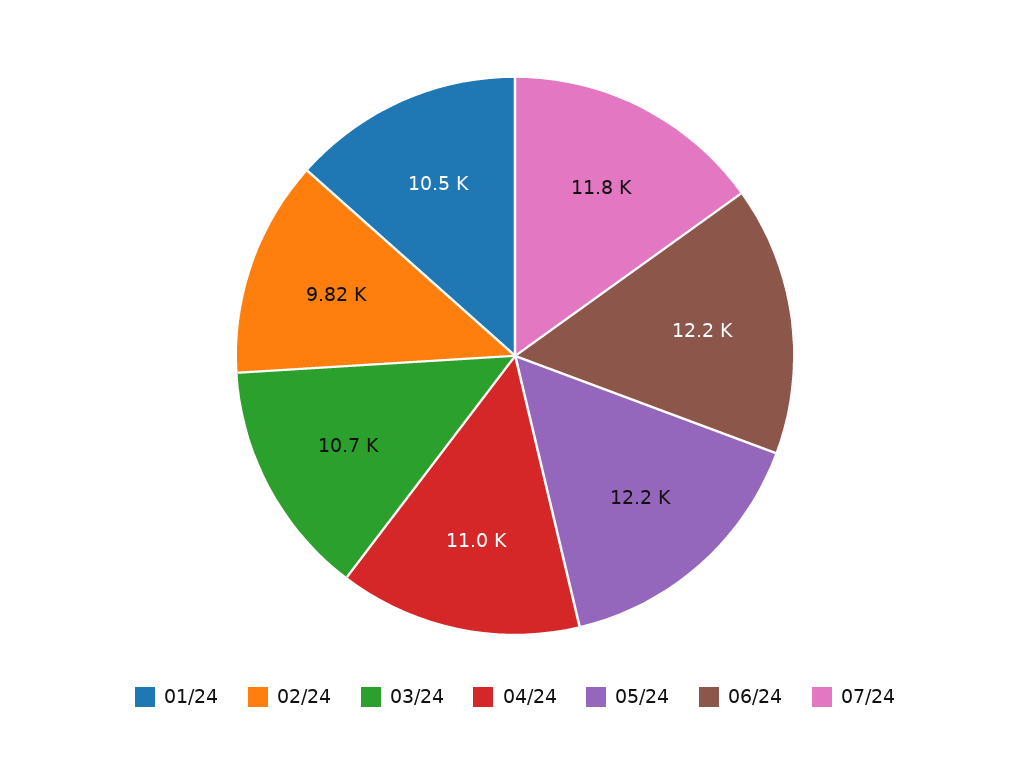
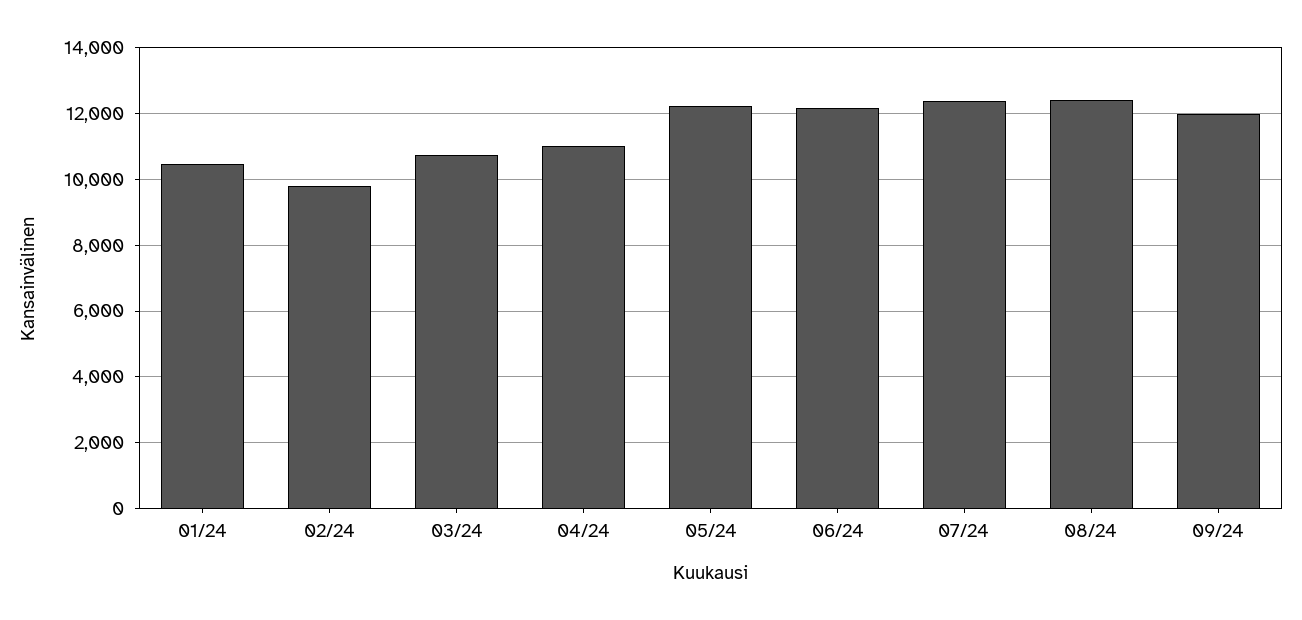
07/24: 11800 -> 12400
08/24: none -> 12400
09/24: none -> 12000

